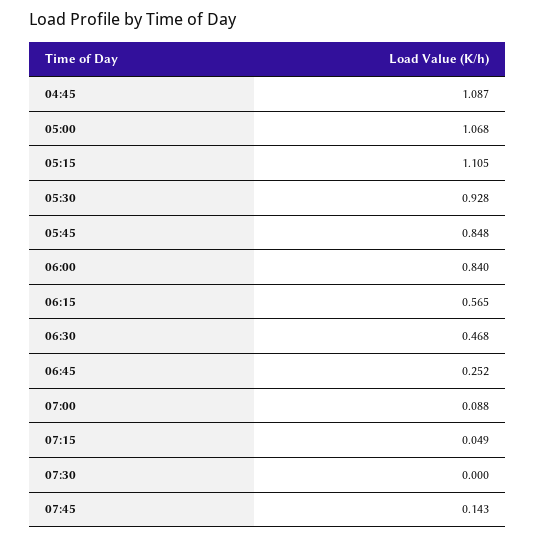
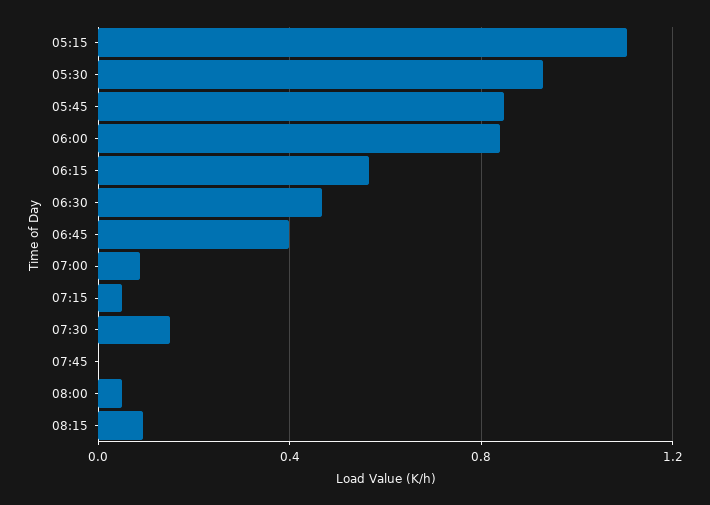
04:45: 1.087 -> none
05:00: 1.068 -> none
06:45: 0.252 -> 0.4
07:30: 0 -> 0.15
07:45: 0.143 -> 0
08:00: none -> 0.05
08:15: none -> 0.1

